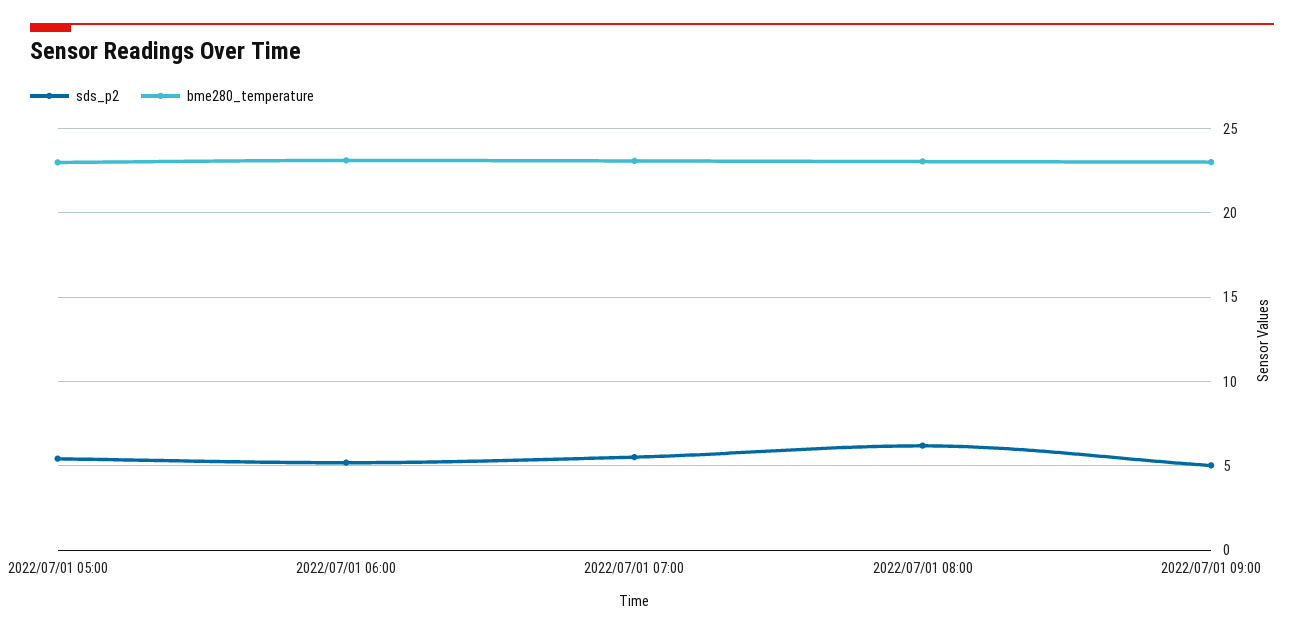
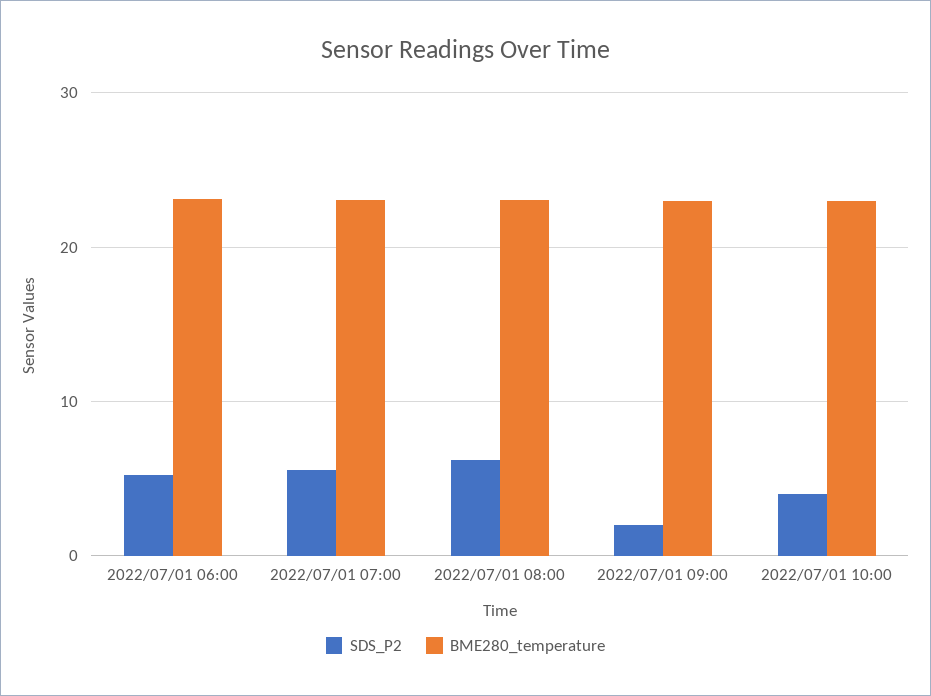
sds_p2, 2022/07/01 05:00: 5.5 -> none
bme280_temperature, 2022/07/01 05:00: 23 -> none
sds_p2, 2022/07/01 09:00: 5 -> 2
sds_p2, 2022/07/01 10:00: none -> 4
bme280_temperature, 2022/07/01 10:00: none -> 23

